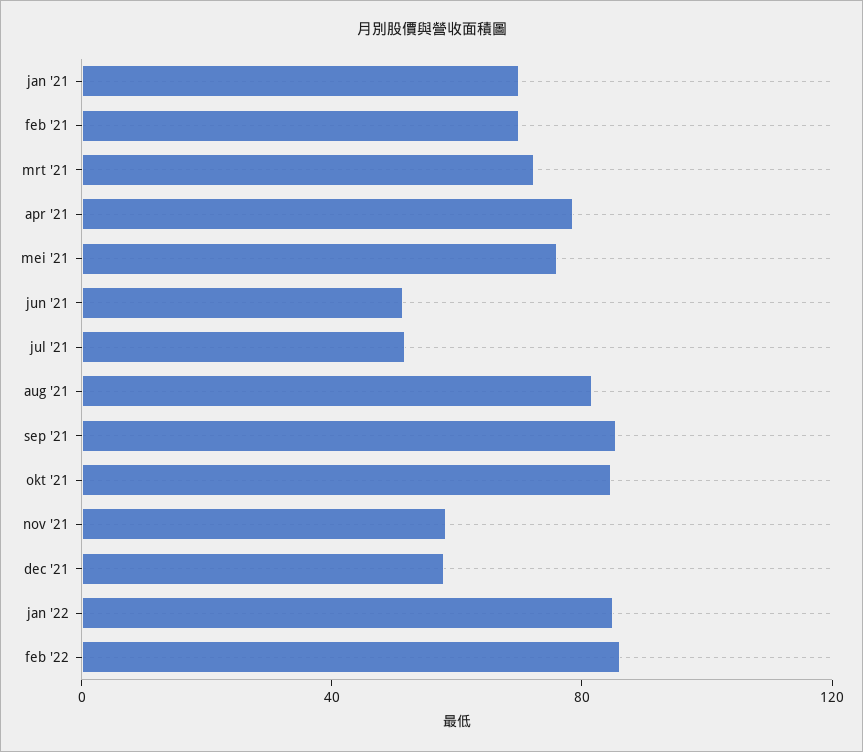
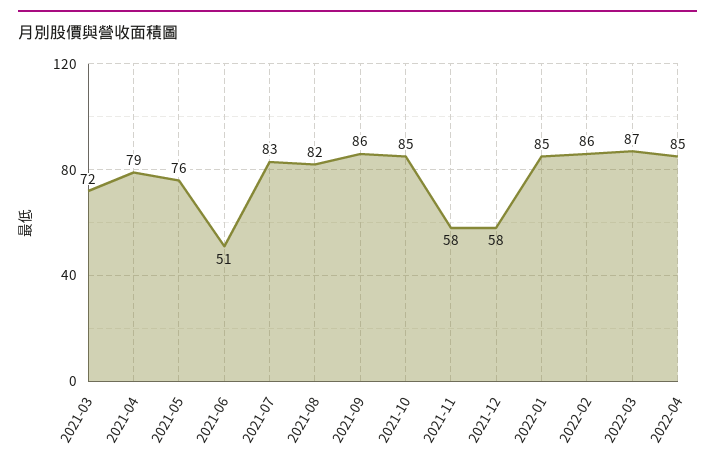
jan '21: 70 -> none
feb '21: 70 -> none
jul '21: 50 -> 83
2022-03: none -> 87
2022-04: none -> 85

